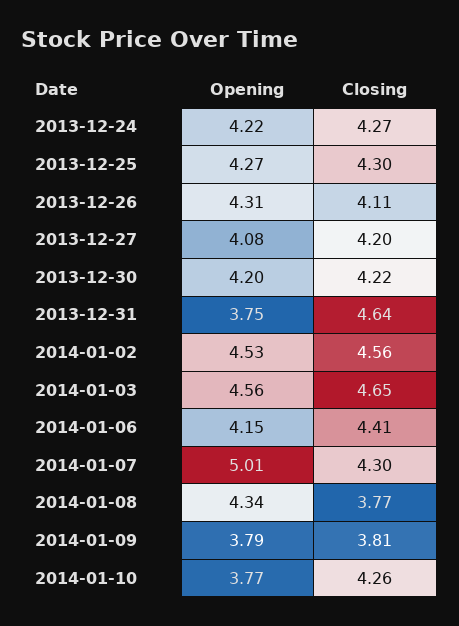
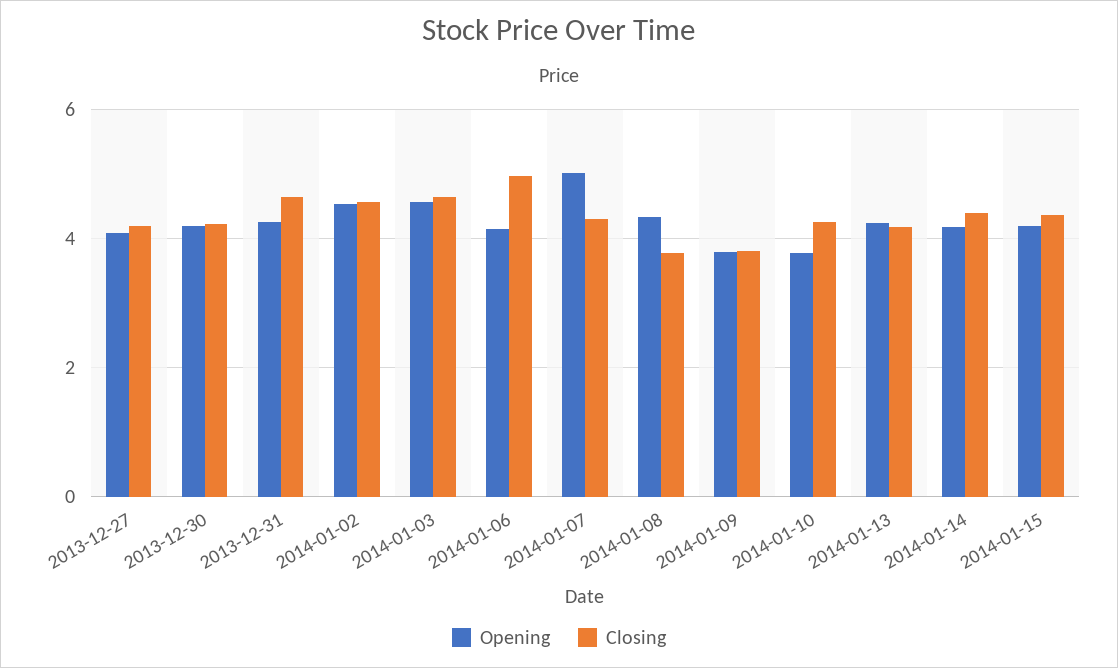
Opening, 2013-12-24: 4.22 -> none
Closing, 2013-12-24: 4.27 -> none
Opening, 2013-12-25: 4.27 -> none
Closing, 2013-12-25: 4.3 -> none
Opening, 2013-12-26: 4.31 -> none
Closing, 2013-12-26: 4.11 -> none
Opening, 2013-12-31: 3.75 -> 4.2
Closing, 2014-01-06: 4.41 -> 5
Opening, 2014-01-13: none -> 4.2
Closing, 2014-01-13: none -> 4.2
Opening, 2014-01-14: none -> 4.2
Closing, 2014-01-14: none -> 4.4
Opening, 2014-01-15: none -> 4.2
Closing, 2014-01-15: none -> 4.4

